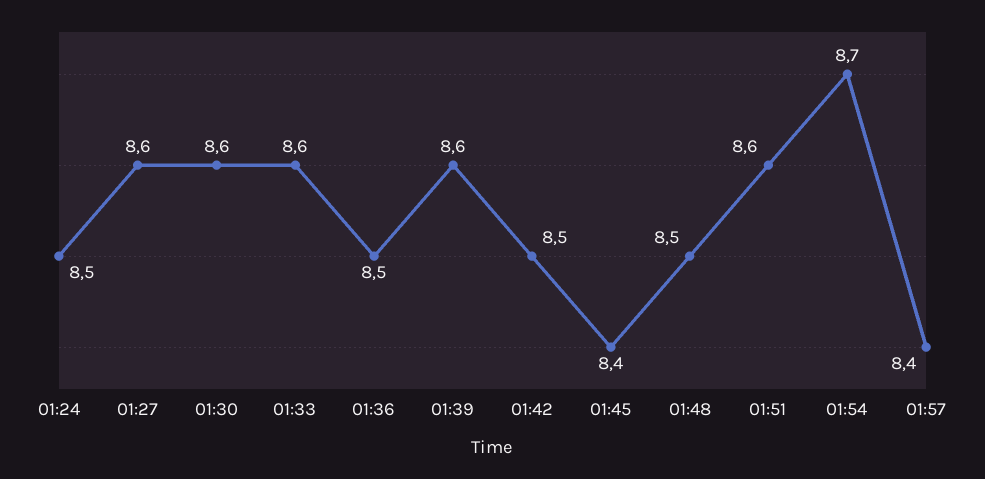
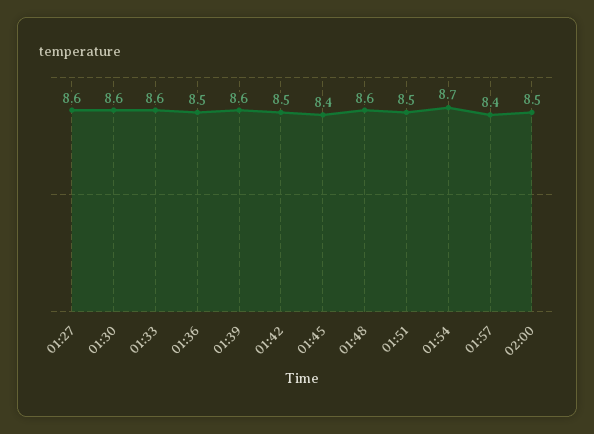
01:24: 8.5 -> none
01:48: 8.5 -> 8.6
01:51: 8.6 -> 8.5
02:00: none -> 8.5

